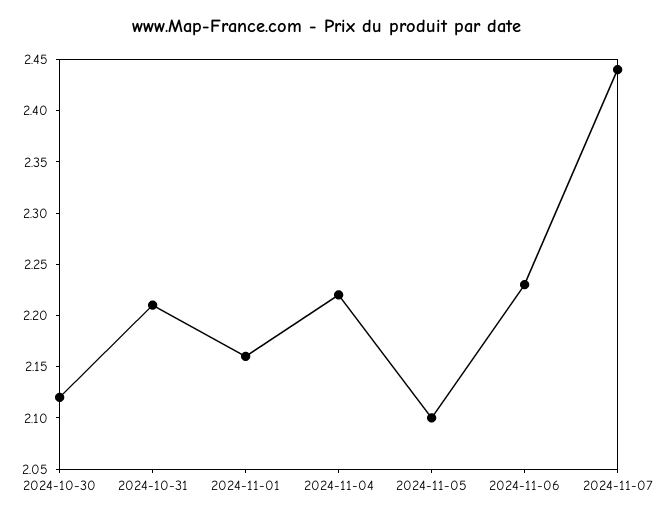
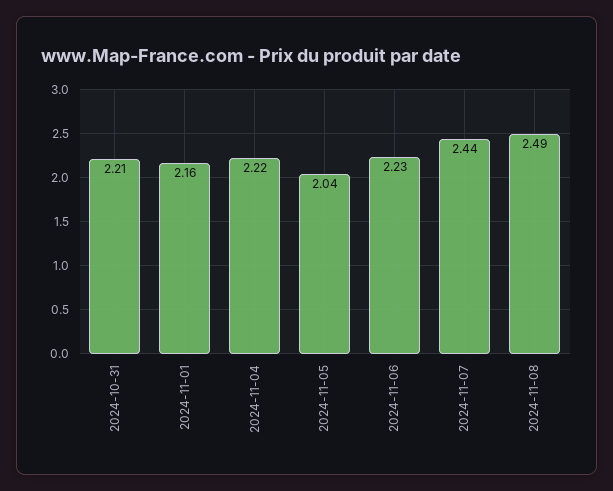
2024-10-30: 2.12 -> none
2024-11-05: 2.1 -> 2.04
2024-11-08: none -> 2.49

